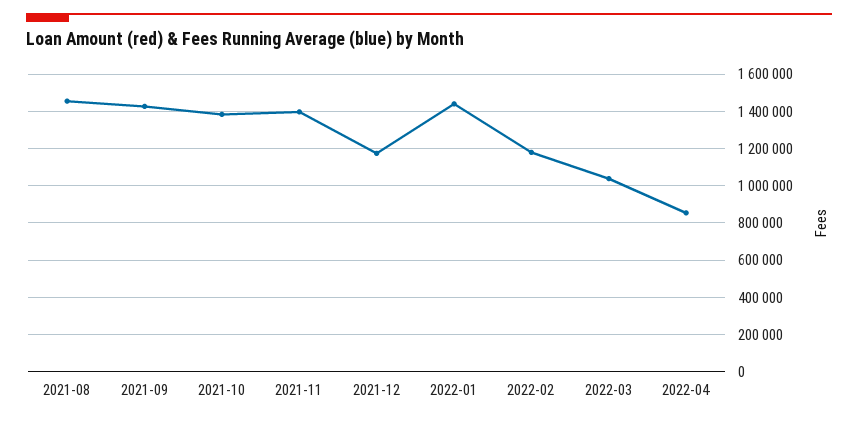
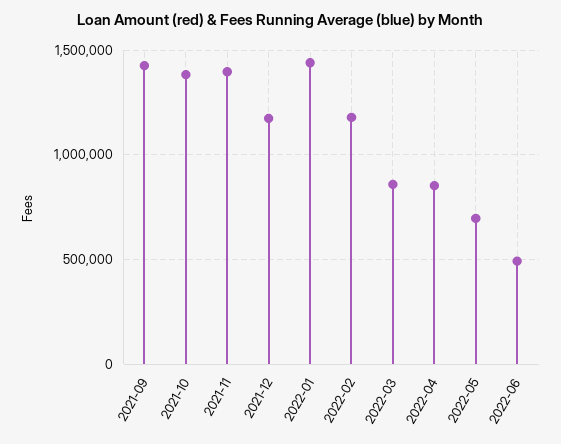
2021-08: 1450000 -> none
2022-03: 1050000 -> 850000
2022-05: none -> 700000
2022-06: none -> 500000

